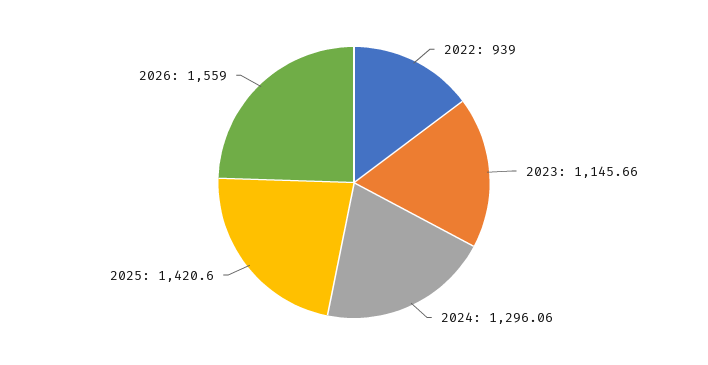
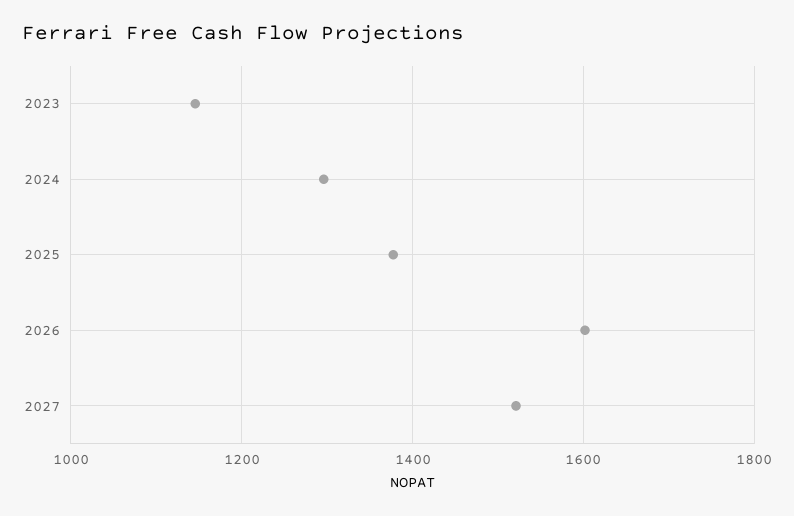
2022: 939 -> none
2025: 1420.6 -> 1380
2026: 1559 -> 1600
2027: none -> 1520

